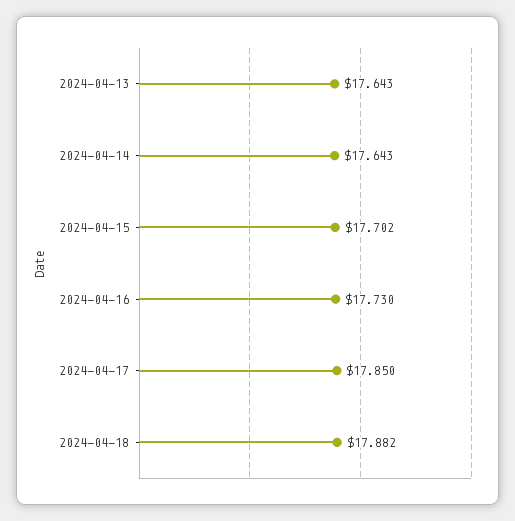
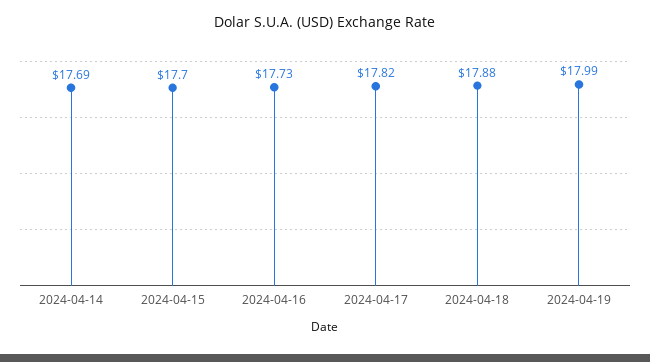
2024-04-13: 17.643 -> none
2024-04-14: 17.643 -> 17.69
2024-04-17: 17.85 -> 17.82
2024-04-19: none -> 17.99

